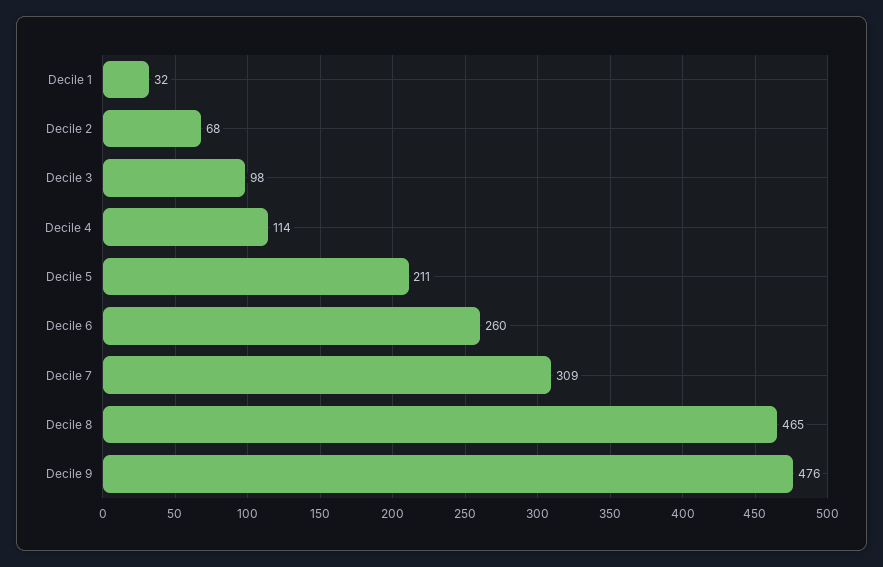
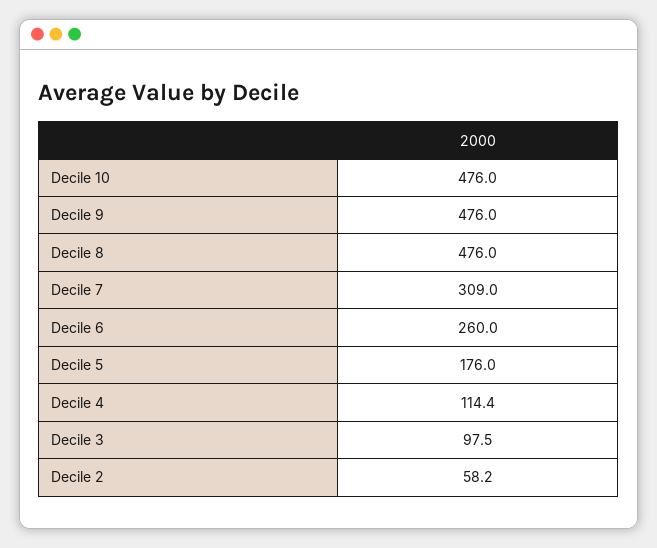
Decile 1: 32 -> none
Decile 2: 68 -> 58.2
Decile 5: 211 -> 176
Decile 8: 465 -> 476
Decile 10: none -> 476

